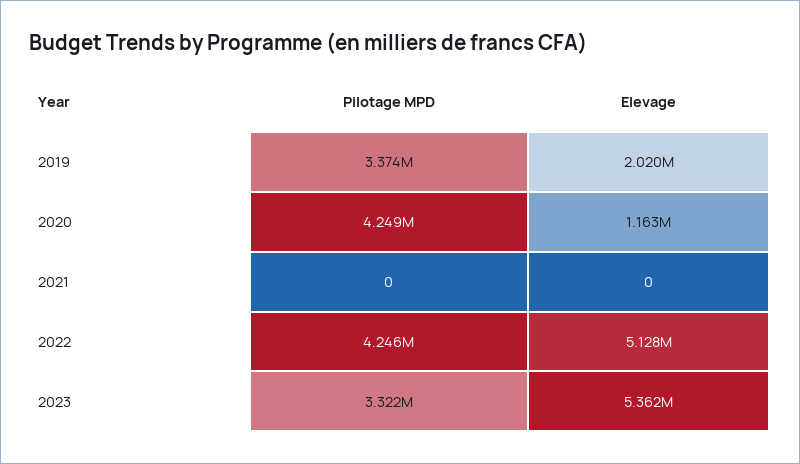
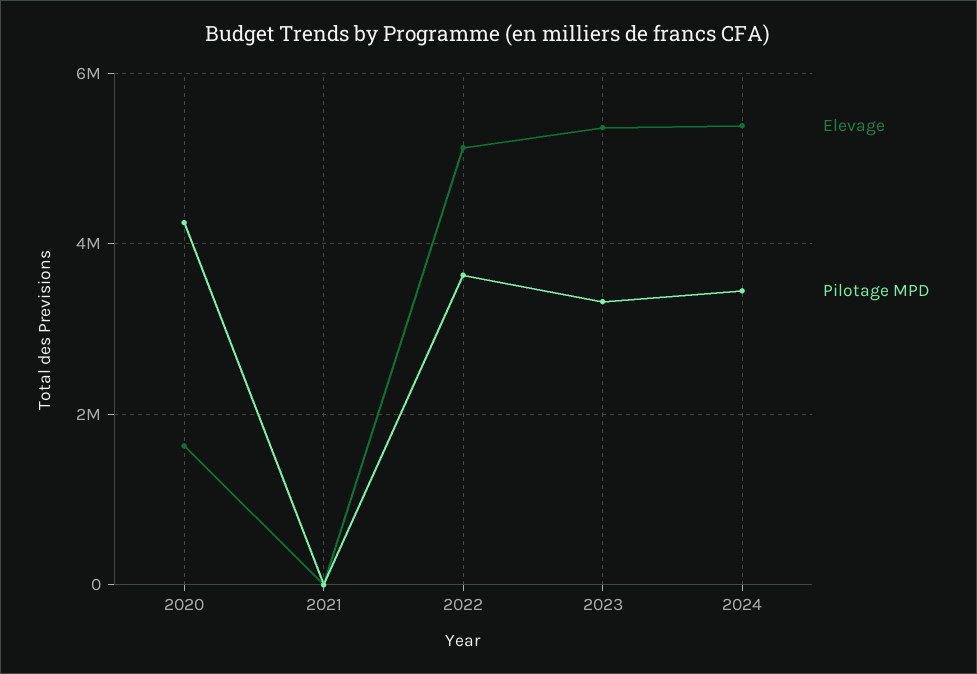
Pilotage MPD, 2019: 3374000 -> none
Elevage, 2019: 2020000 -> none
Elevage, 2020: 1163000 -> 1600000
Pilotage MPD, 2022: 4246000 -> 3600000
Elevage, 2024: none -> 5400000
Pilotage MPD, 2024: none -> 3400000

